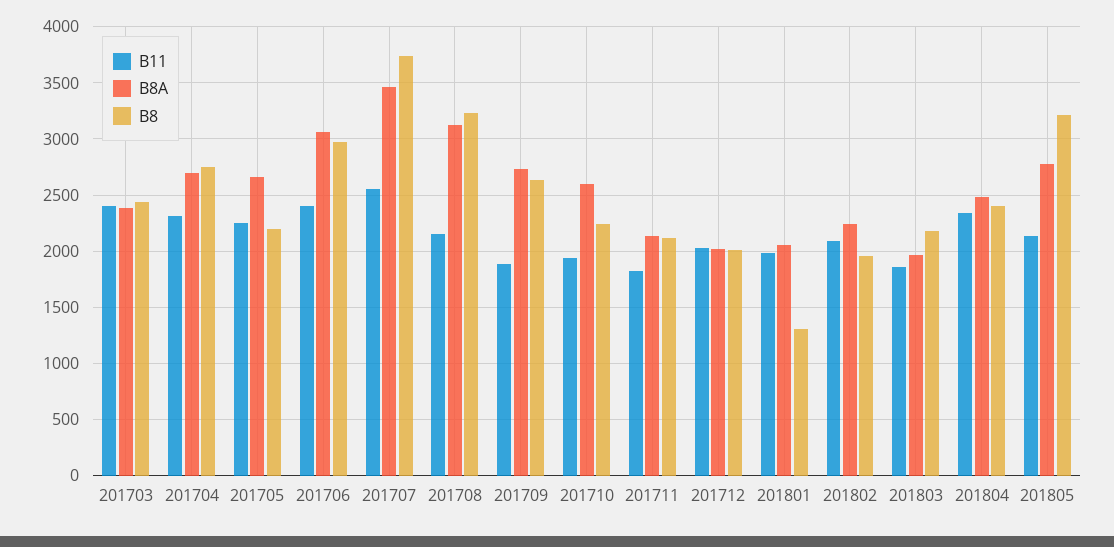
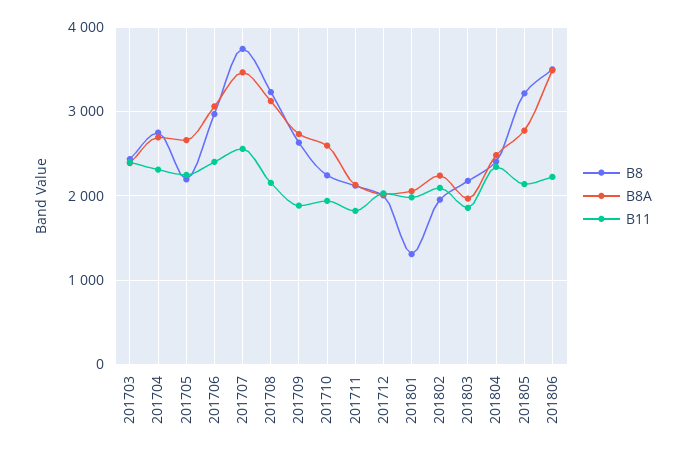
B8, 201806: none -> 3500
B8A, 201806: none -> 3500
B11, 201806: none -> 2200

